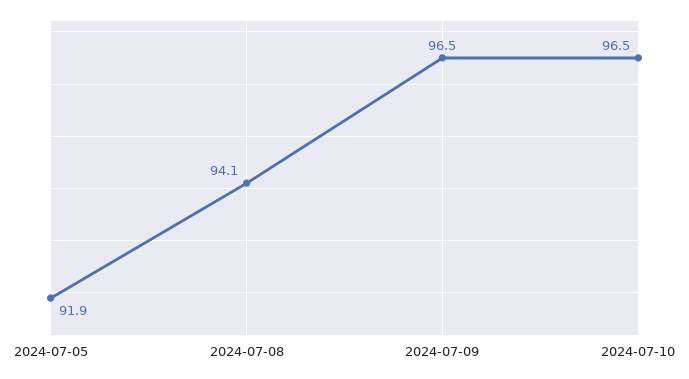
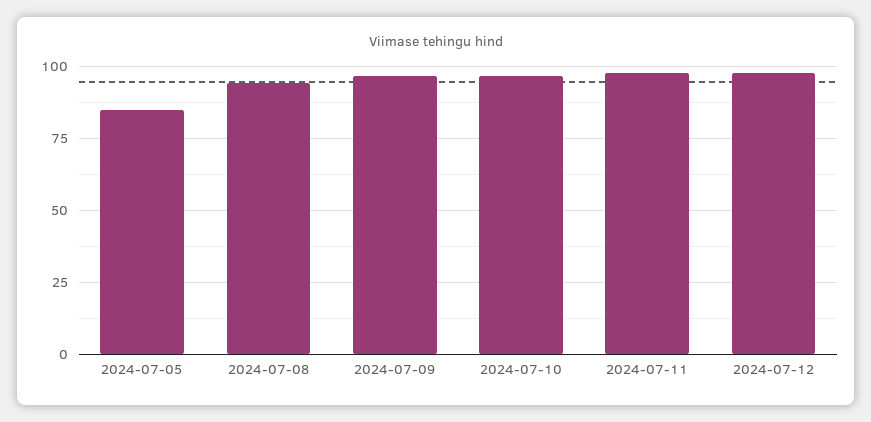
2024-07-05: 91.9 -> 85
2024-07-11: none -> 97.5
2024-07-12: none -> 97.5

